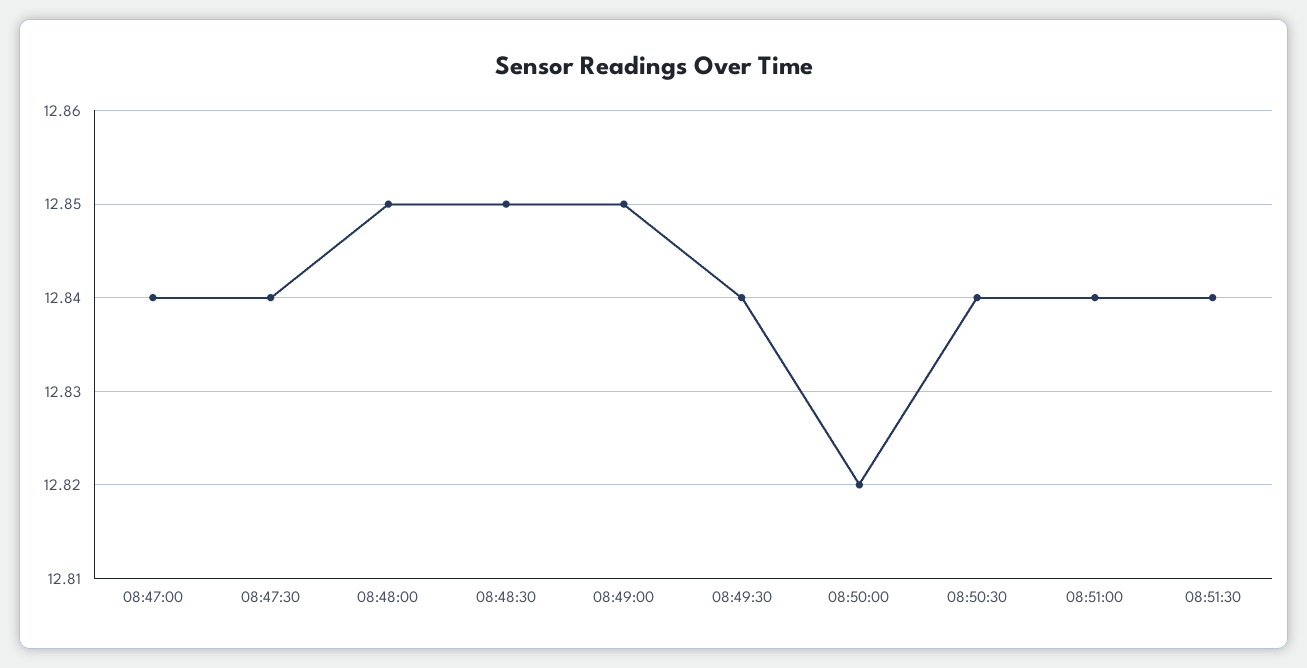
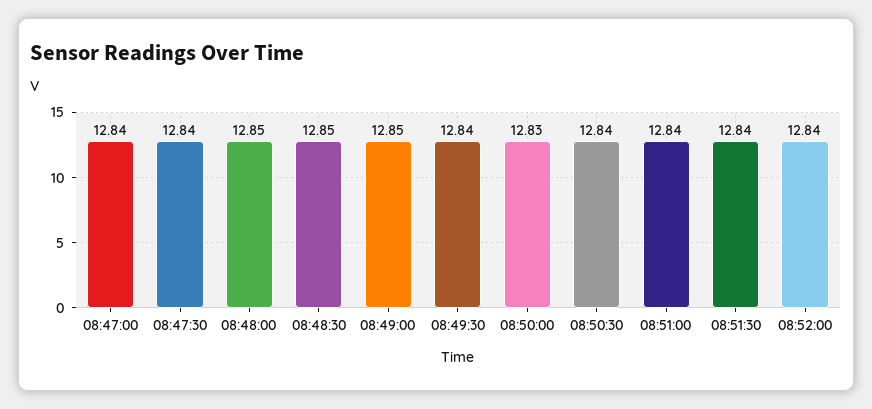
08:50:00: 12.82 -> 12.83
08:52:00: none -> 12.84

